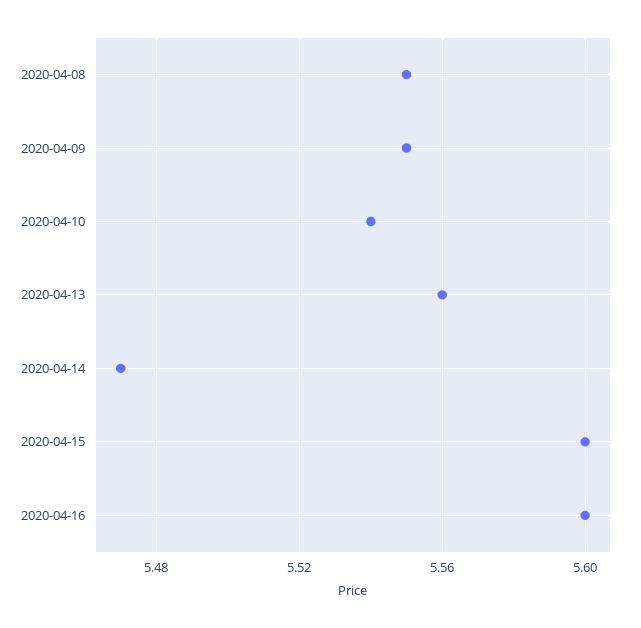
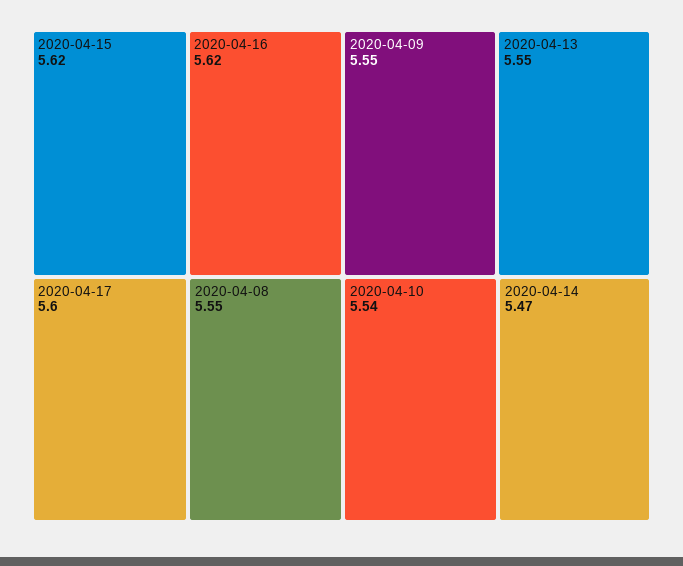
2020-04-13: 5.56 -> 5.55
2020-04-15: 5.6 -> 5.62
2020-04-16: 5.6 -> 5.62
2020-04-17: none -> 5.6

